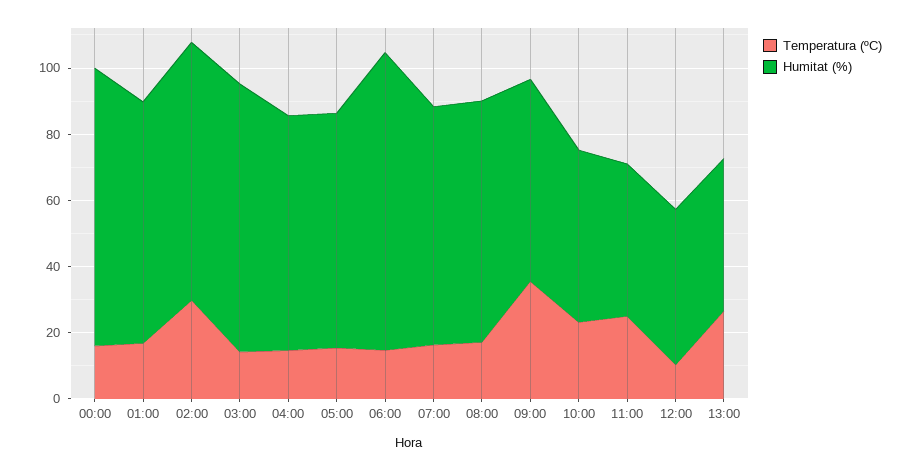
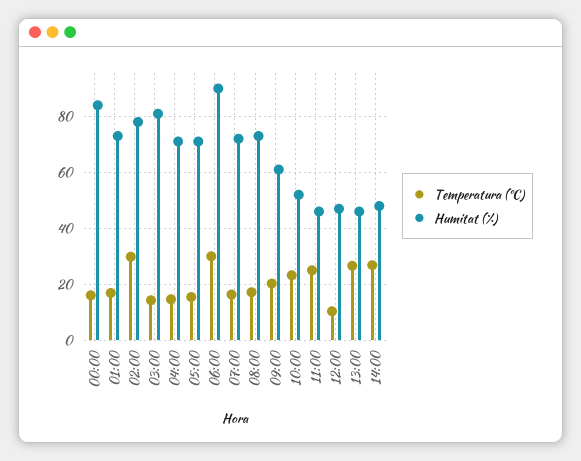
Temperatura (ºC), 06:00: 15 -> 30
Temperatura (ºC), 09:00: 35 -> 20
Temperatura (ºC), 14:00: none -> 27.5
Humitat (%), 14:00: none -> 47.5

